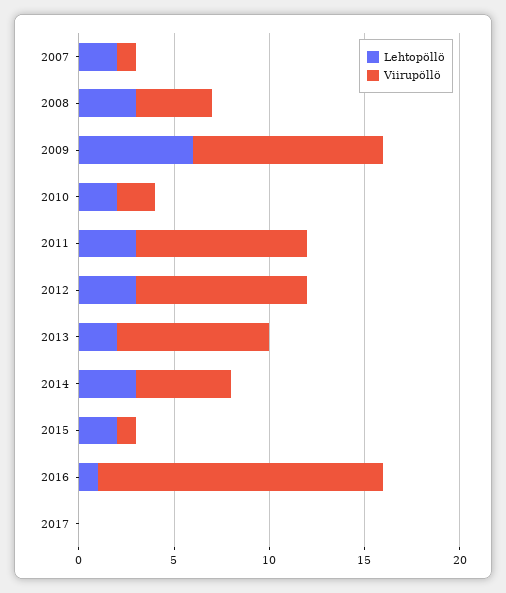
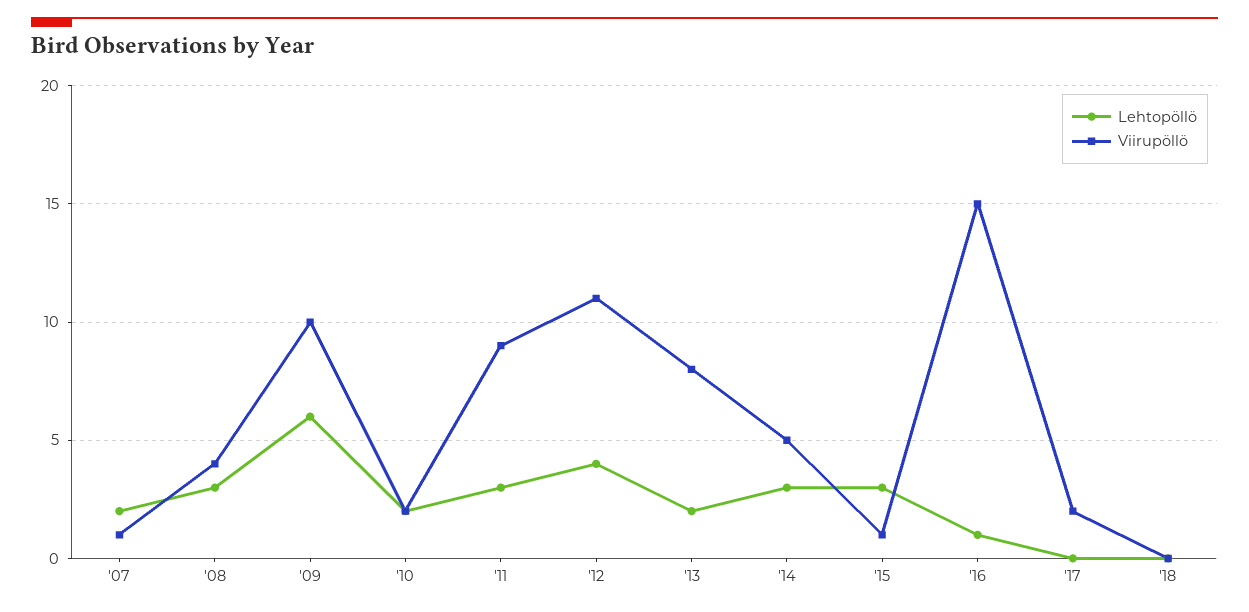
Lehtopöllö, 2012: 3 -> 4
Viirupöllö, 2012: 9 -> 11
Lehtopöllö, 2015: 2 -> 3
Viirupöllö, 2017: 0 -> 2
Lehtopöllö, '18: none -> 0
Viirupöllö, '18: none -> 0

